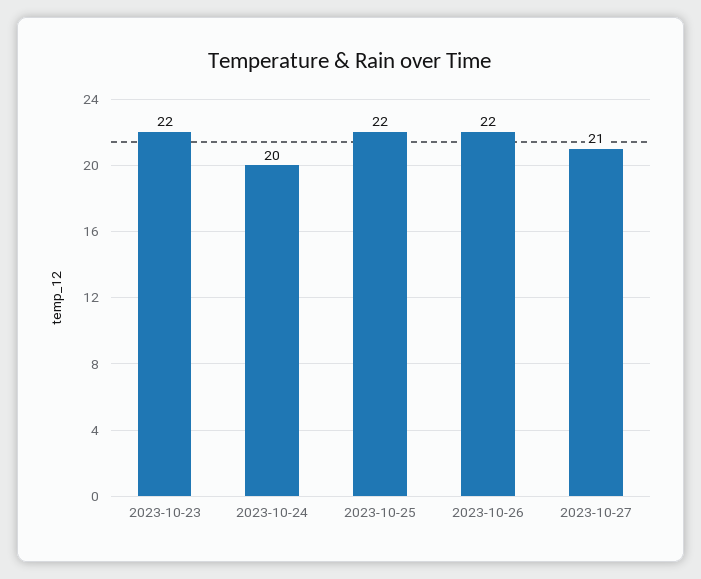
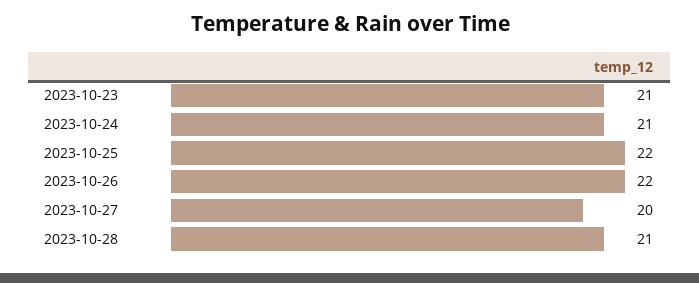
2023-10-23: 22 -> 21
2023-10-24: 20 -> 21
2023-10-27: 21 -> 20
2023-10-28: none -> 21

